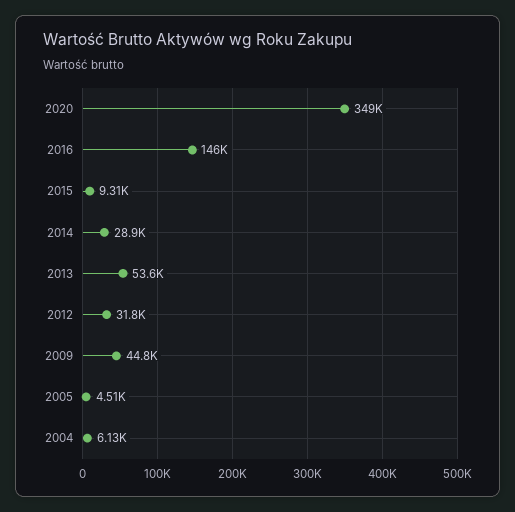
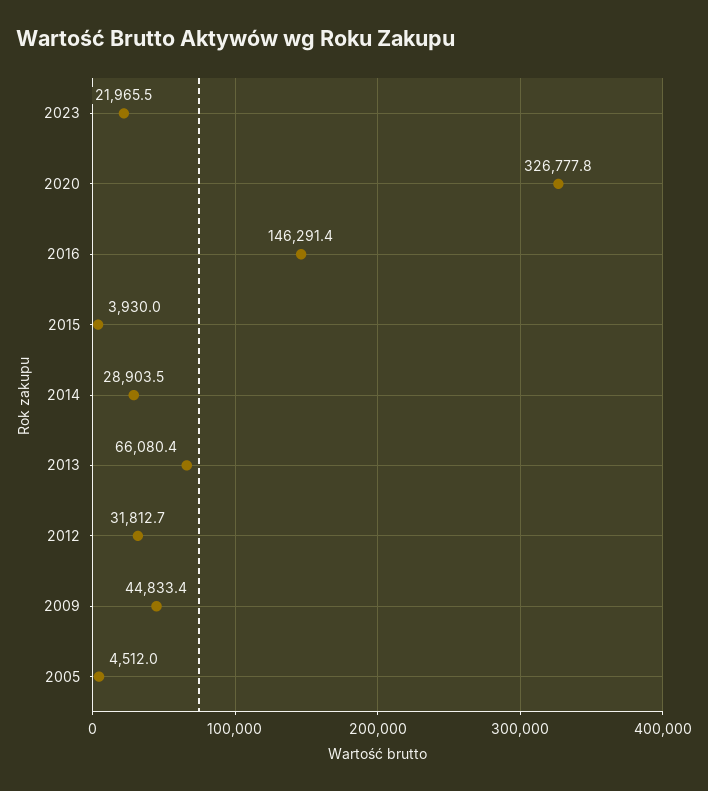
2020: 349000 -> 326777.8
2015: 9310 -> 3930
2013: 53600 -> 66080.4
2004: 6130 -> none
2023: none -> 21965.5

